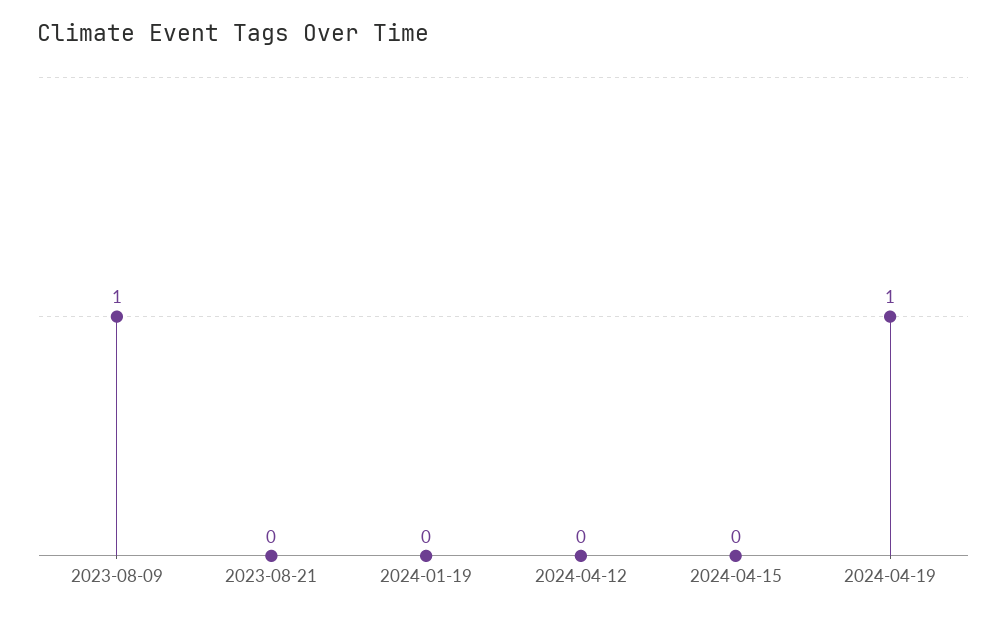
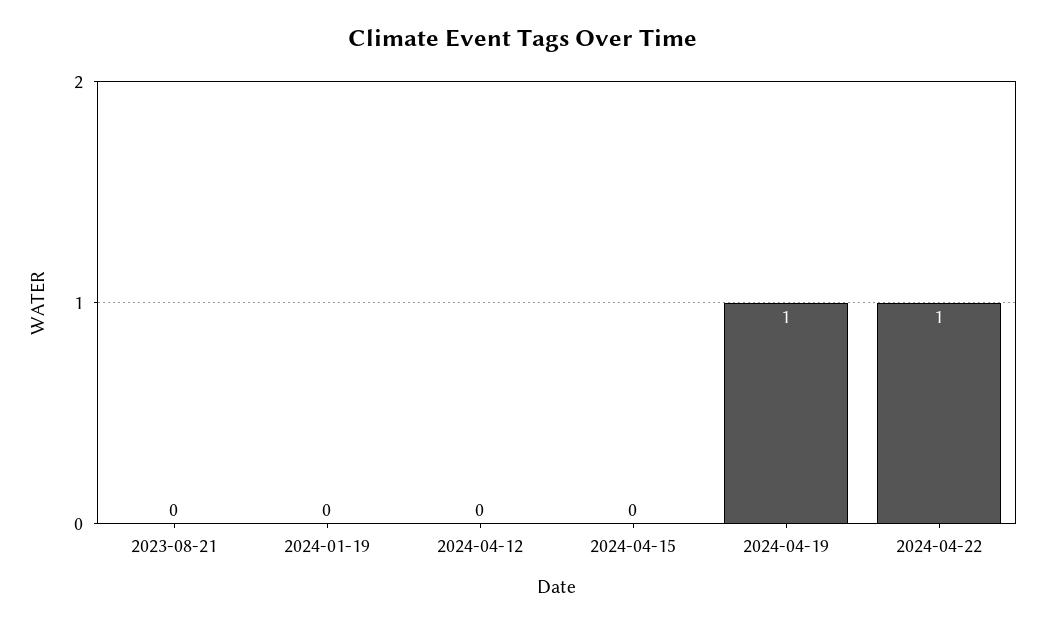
2023-08-09: 1 -> none
2024-04-22: none -> 1

